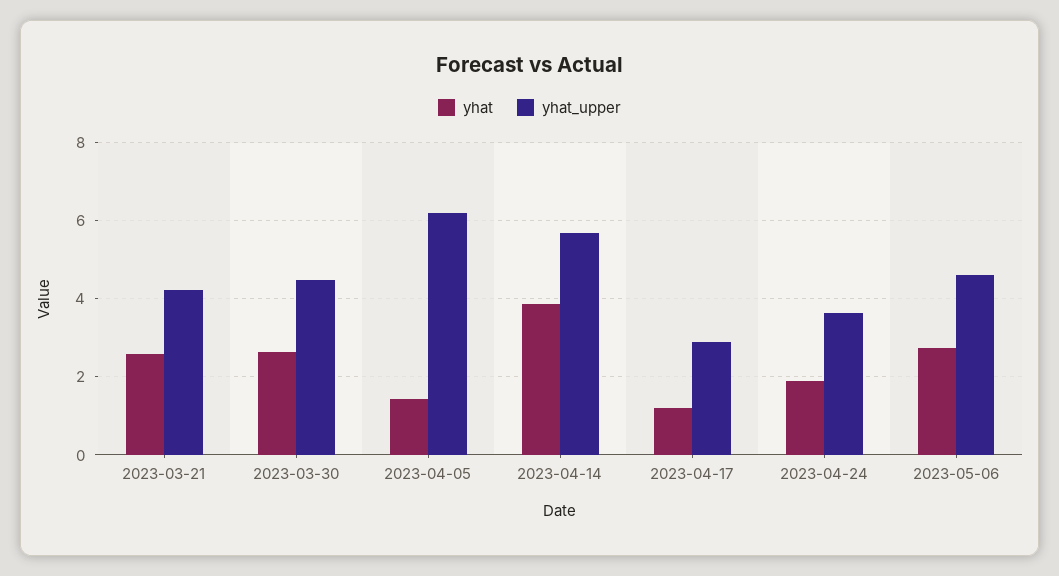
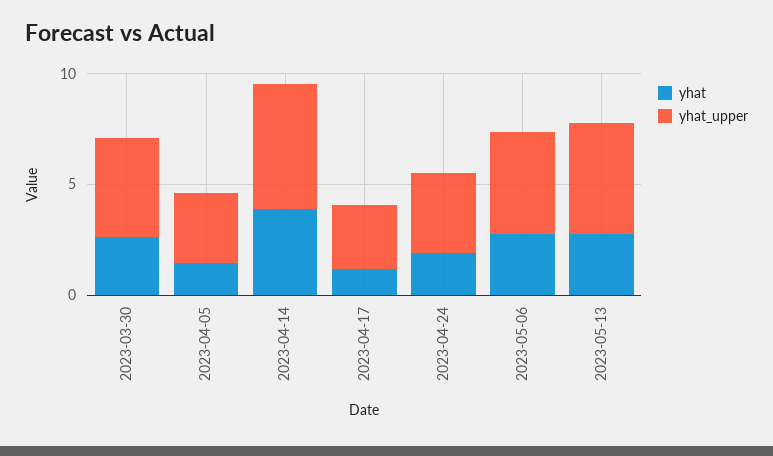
yhat, 2023-03-21: 2.6 -> none
yhat_upper, 2023-03-21: 4.2 -> none
yhat_upper, 2023-04-05: 6.2 -> 3
yhat, 2023-05-13: none -> 3
yhat_upper, 2023-05-13: none -> 5

